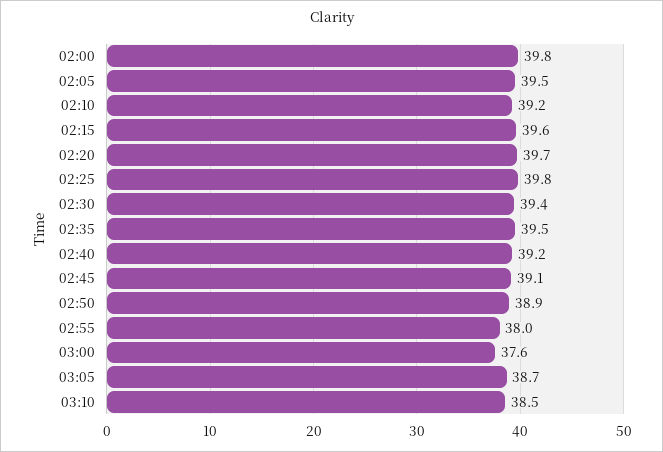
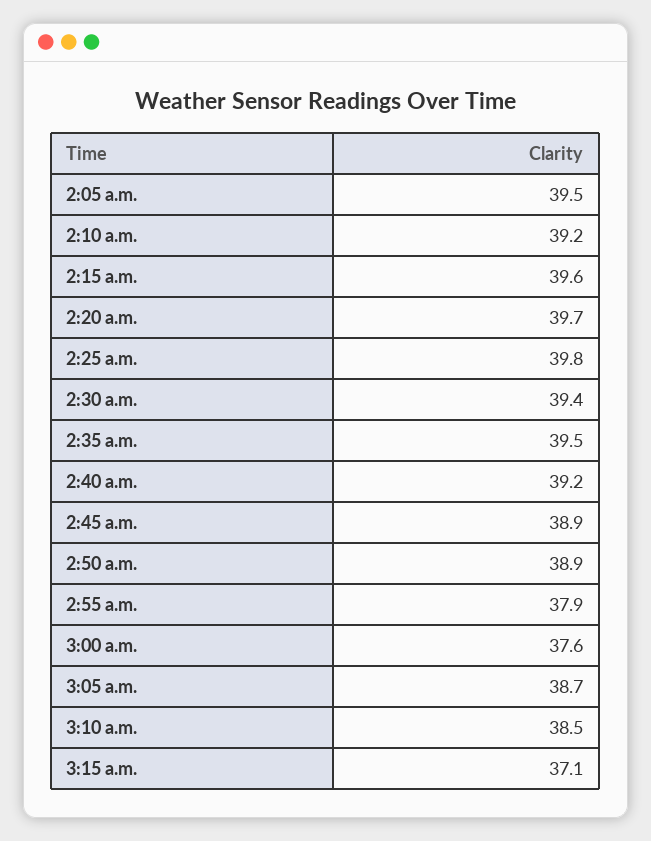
02:00: 39.8 -> none
02:45: 39.1 -> 38.9
02:55: 38 -> 37.9
3:15 a.m.: none -> 37.1

